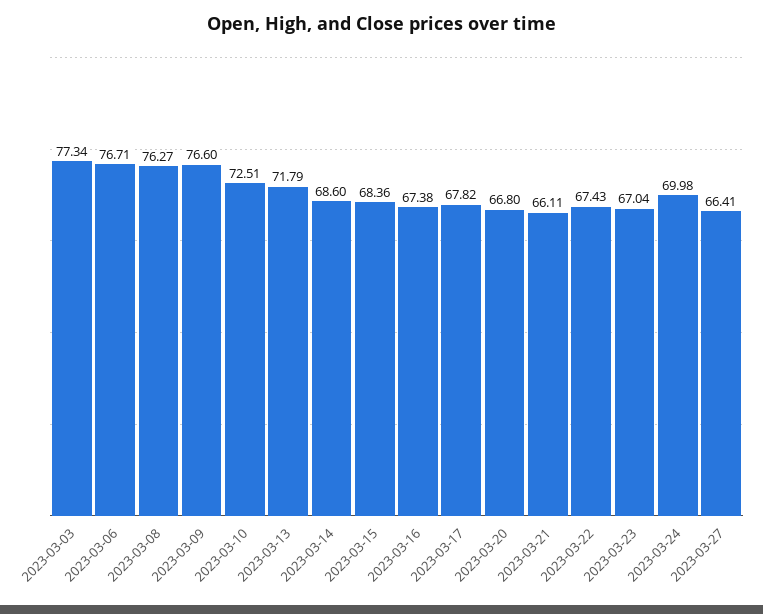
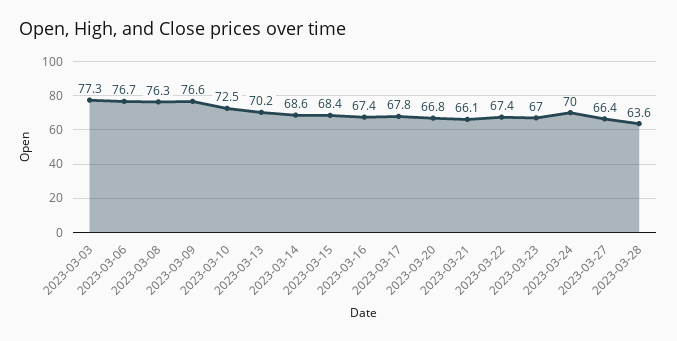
2023-03-13: 71.79 -> 70.2
2023-03-28: none -> 63.6

